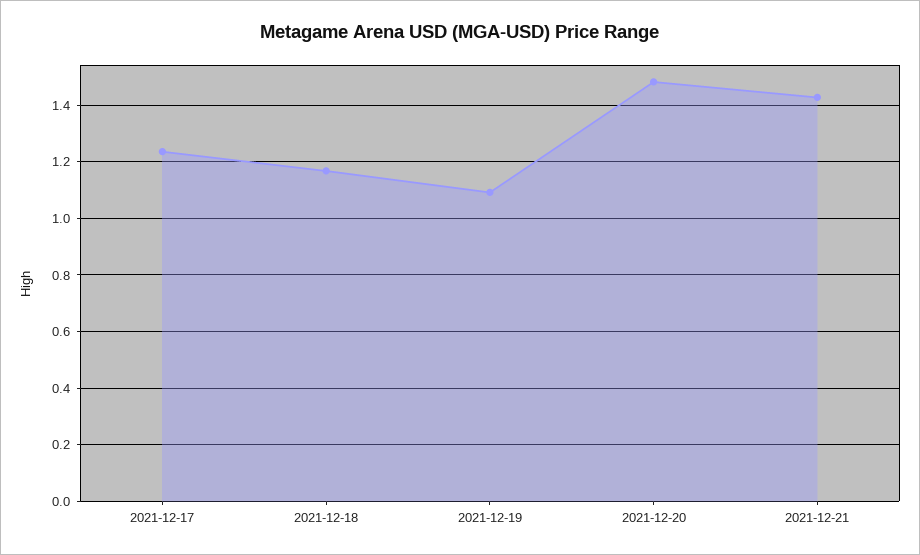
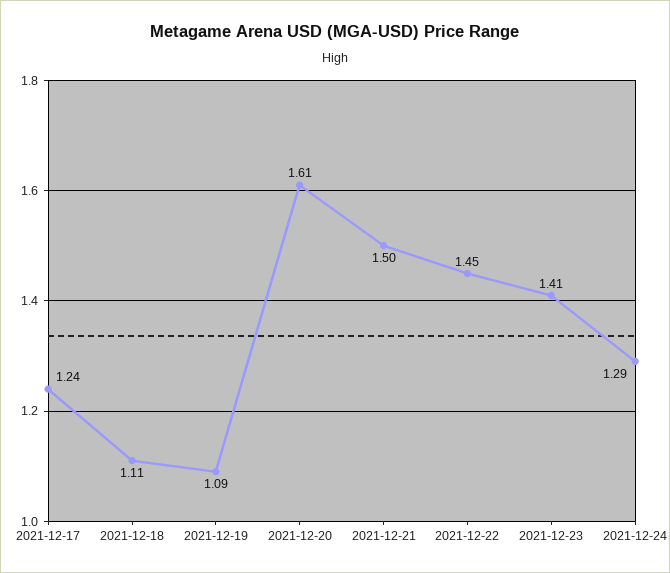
2021-12-18: 1.175 -> 1.11
2021-12-20: 1.475 -> 1.61
2021-12-21: 1.425 -> 1.5
2021-12-22: none -> 1.45
2021-12-23: none -> 1.41
2021-12-24: none -> 1.29

